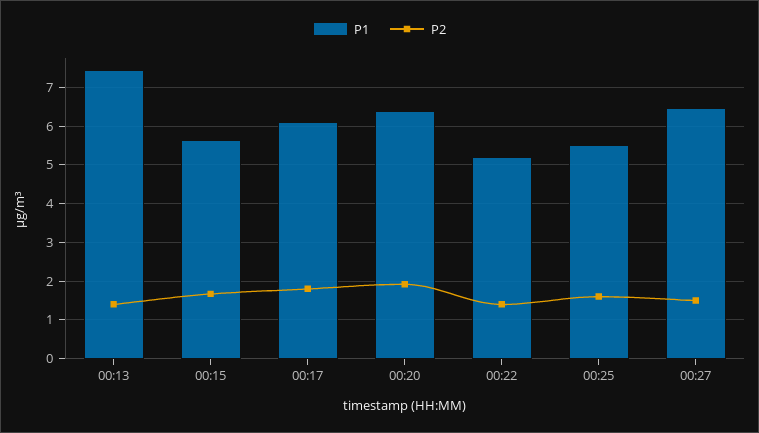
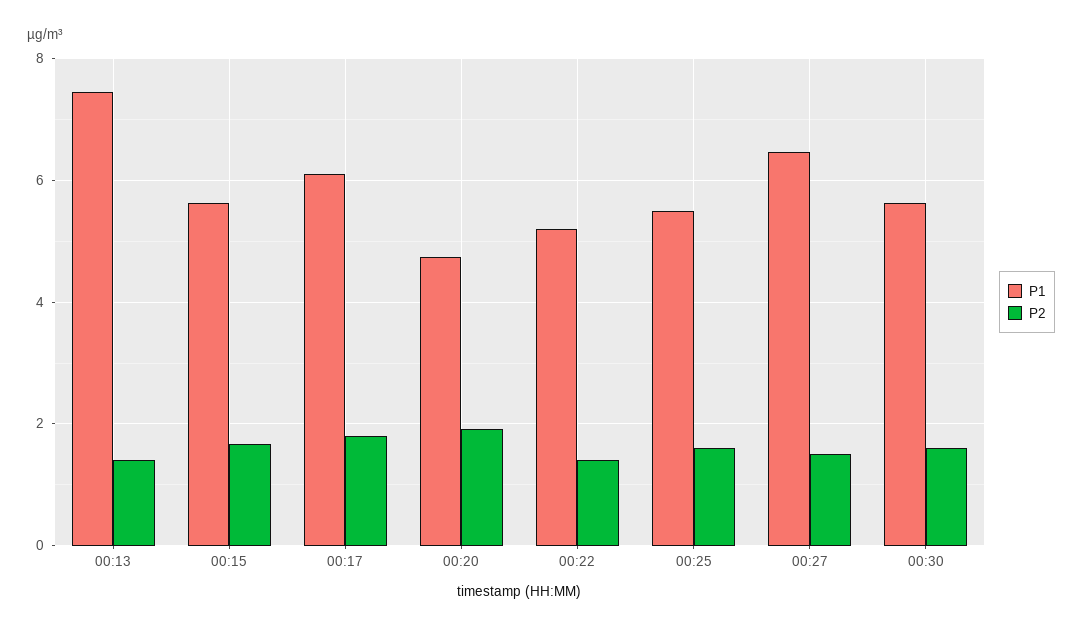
P1, 00:20: 6.4 -> 4.8
P1, 00:30: none -> 5.6
P2, 00:30: none -> 1.6

